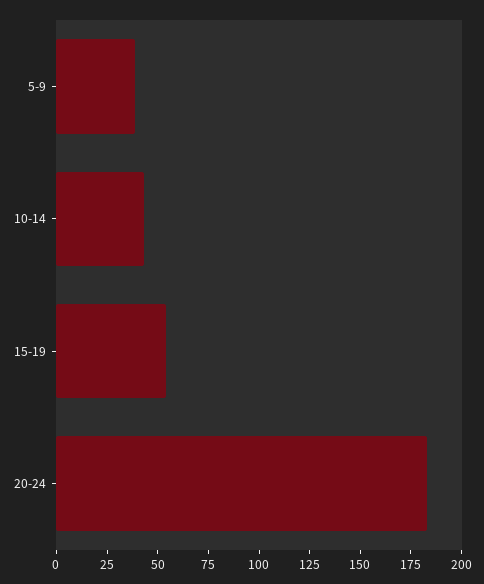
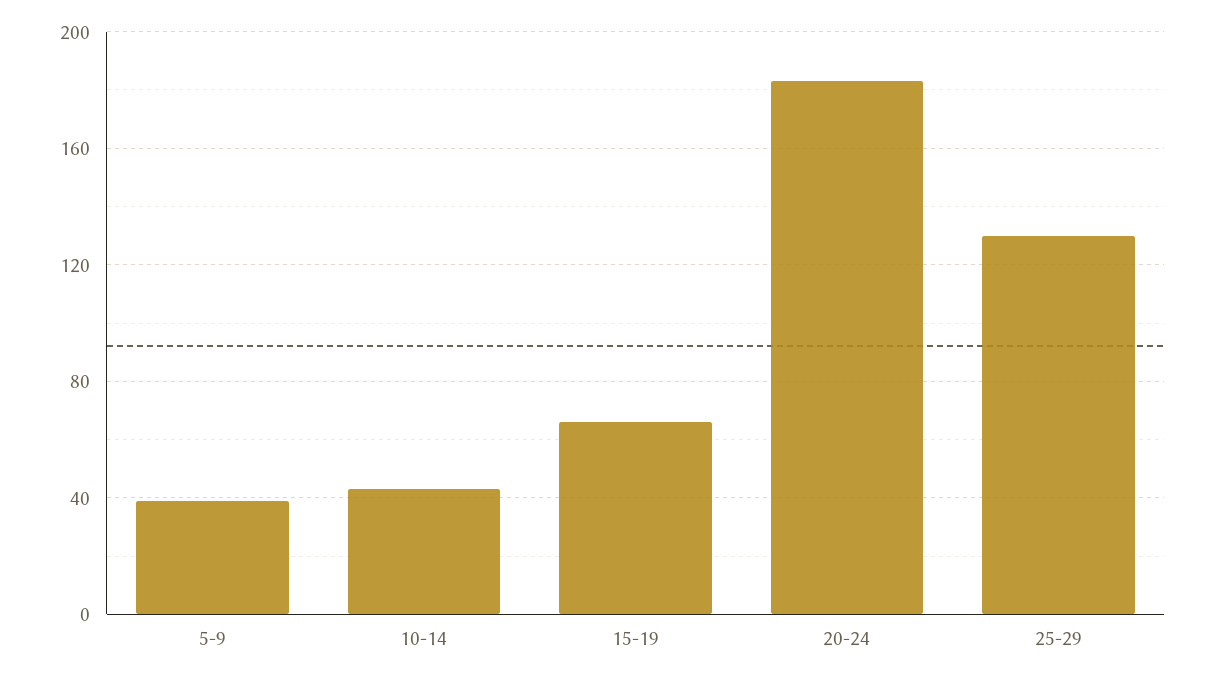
15-19: 55 -> 65
25-29: none -> 130

